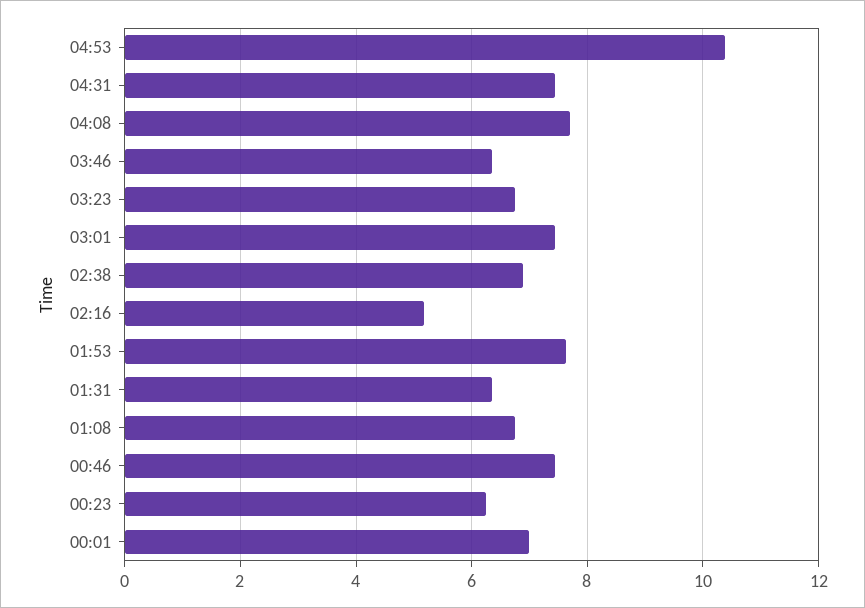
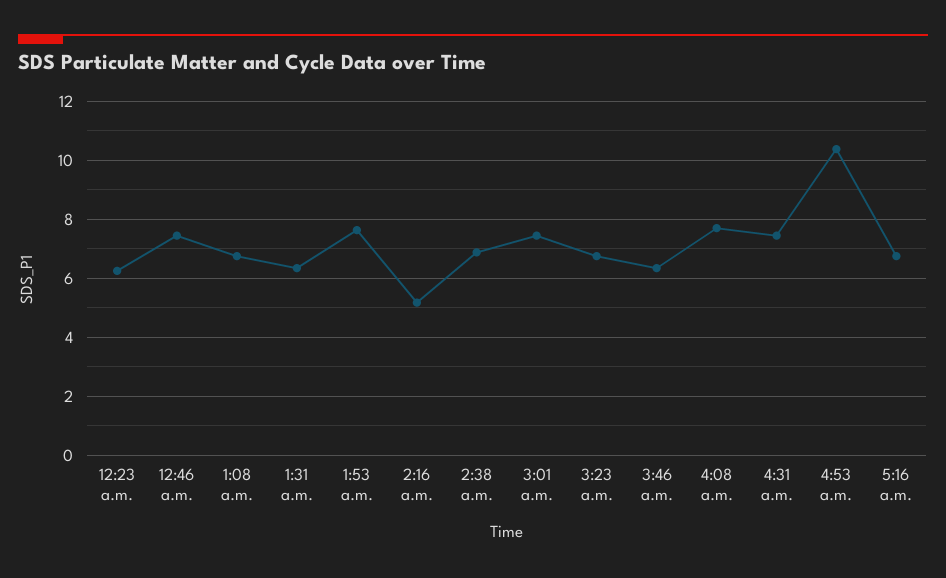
00:01: 7 -> none
5:16 a.m.: none -> 6.75

